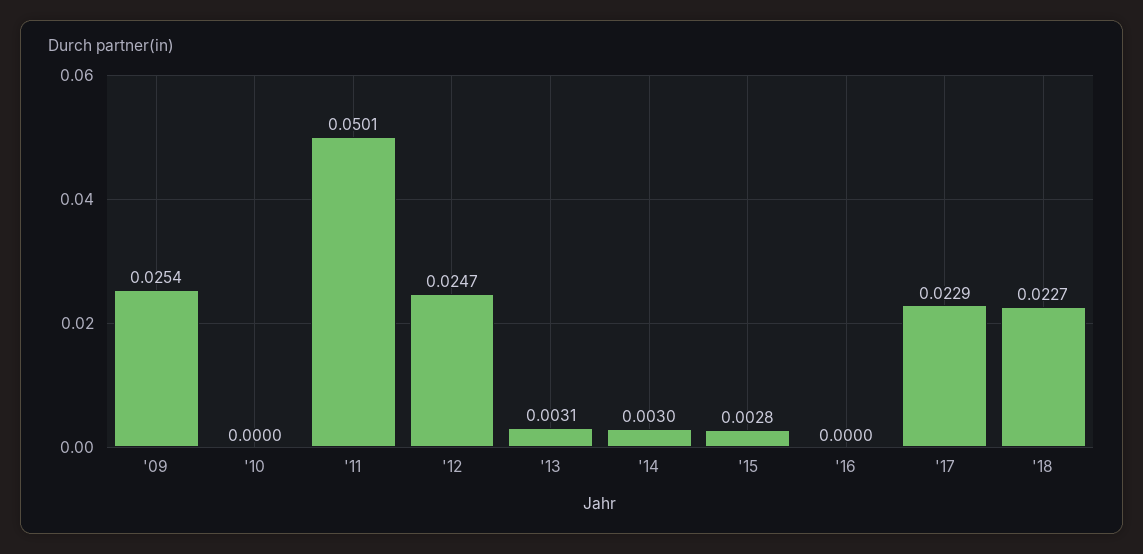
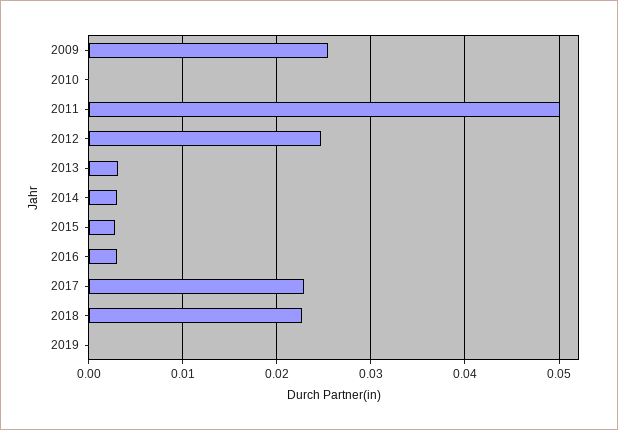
'16: 0 -> 0.003
2019: none -> 0

